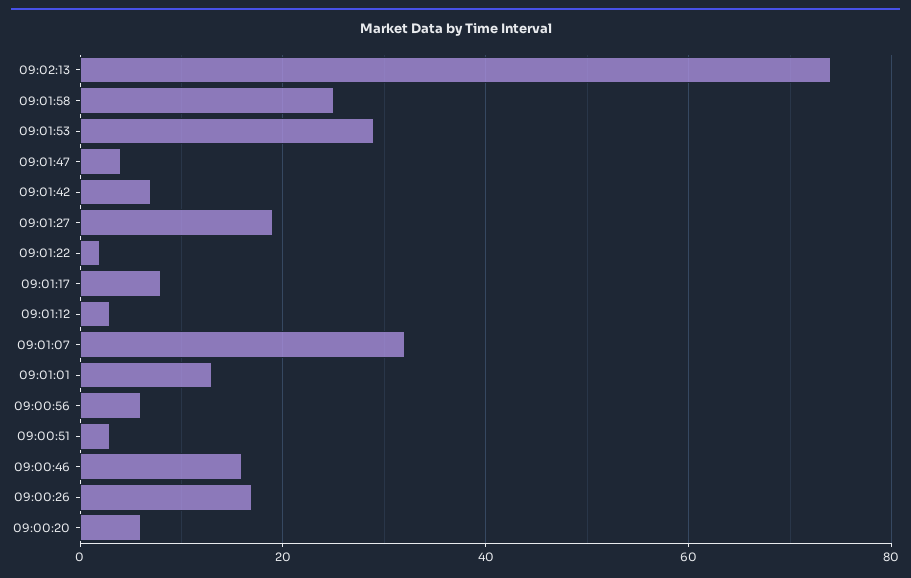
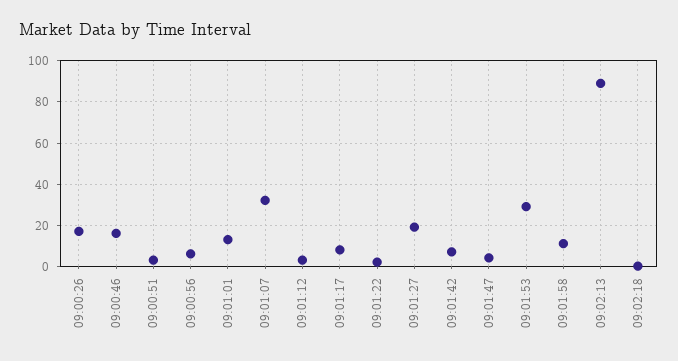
09:02:13: 75 -> 90
09:01:58: 25 -> 10
09:00:20: 5 -> none
09:02:18: none -> 0

